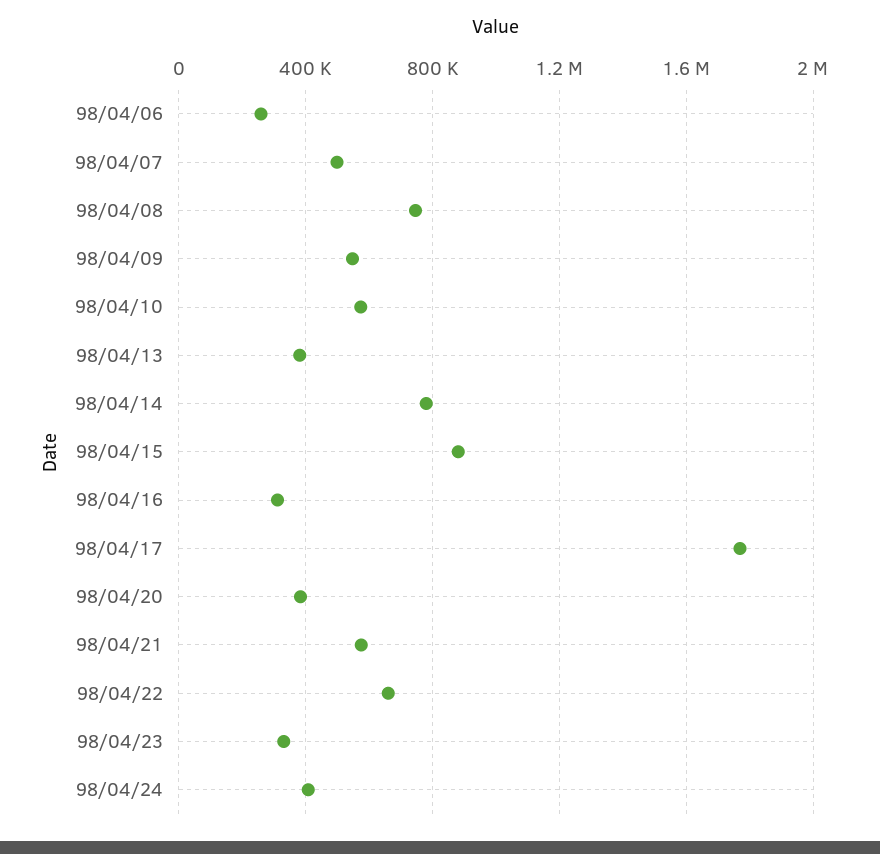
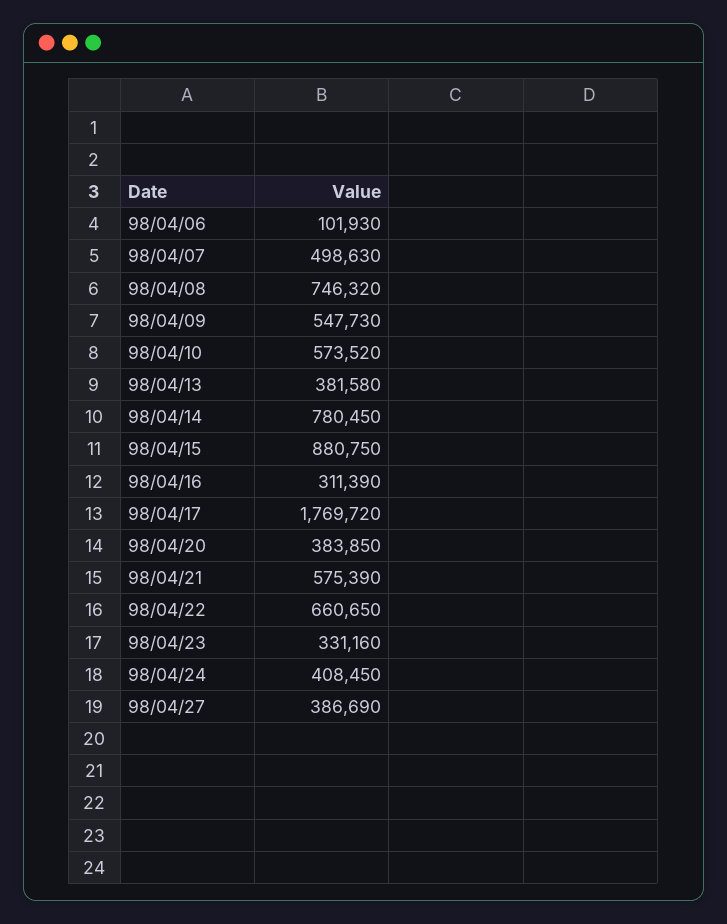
98/04/06: 250000 -> 101930
98/04/27: none -> 386690

